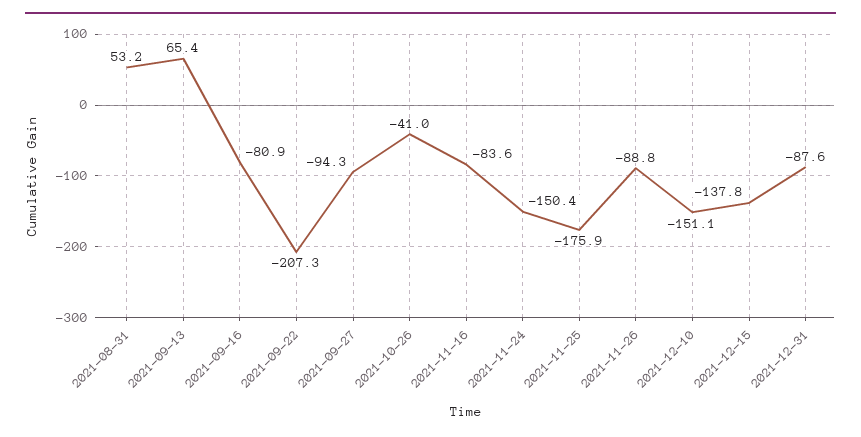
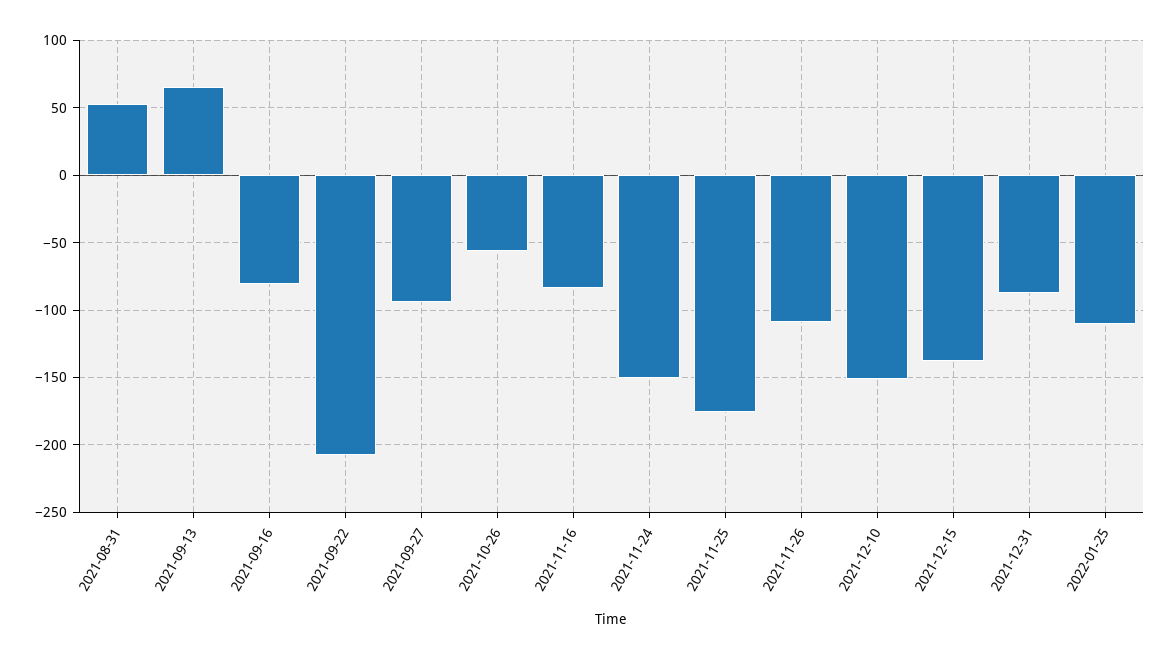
2021-10-26: -41 -> -55
2021-11-26: -88.8 -> -110
2022-01-25: none -> -110

